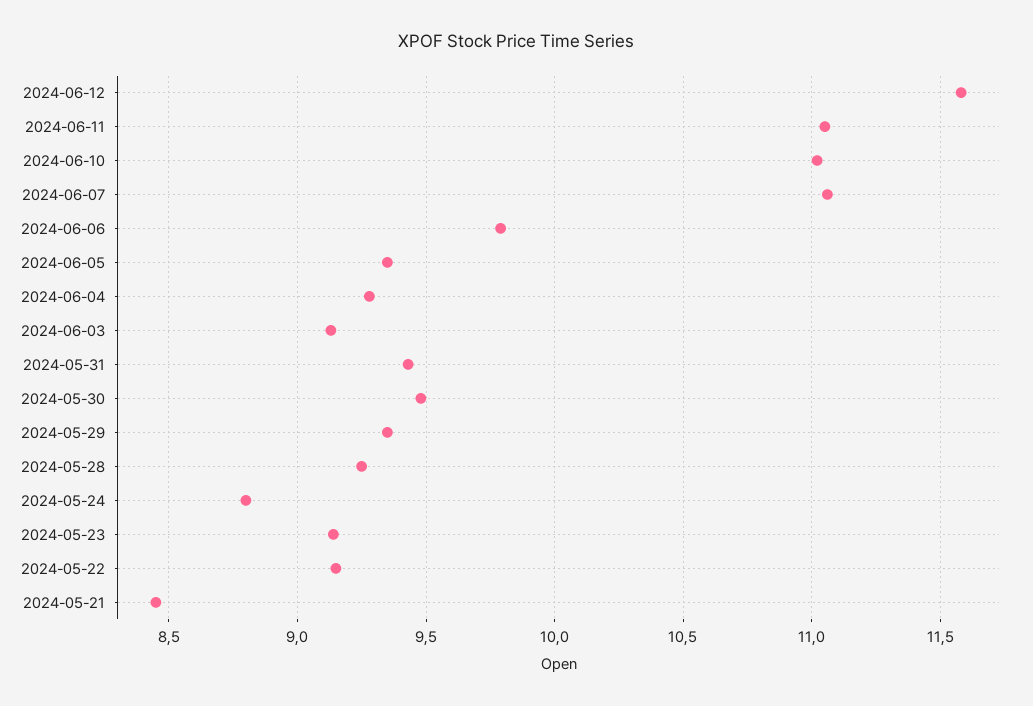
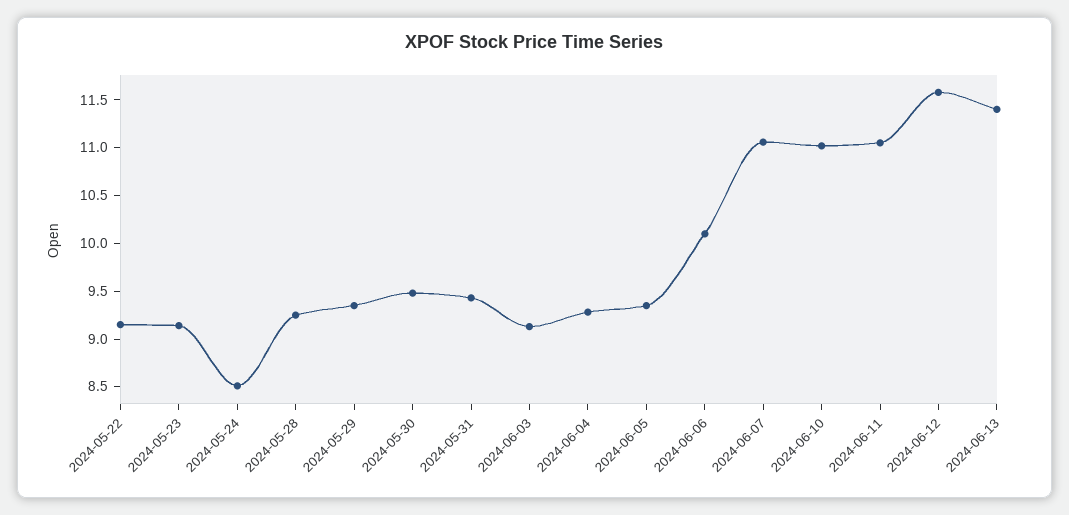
2024-06-06: 9.8 -> 10.1
2024-05-24: 8.8 -> 8.5
2024-05-21: 8.45 -> none
2024-06-13: none -> 11.4

